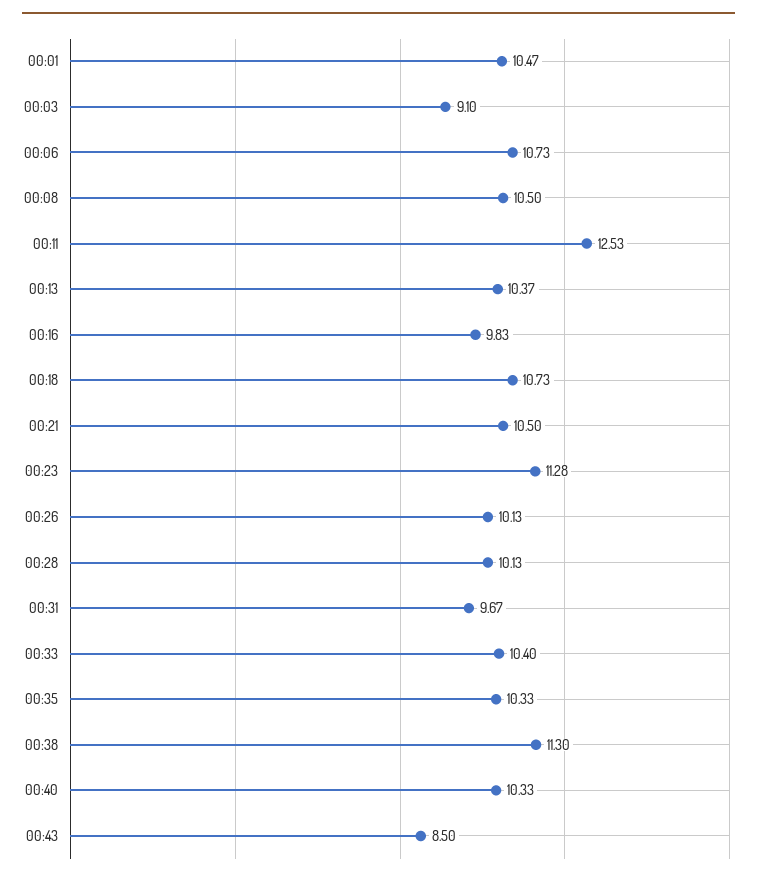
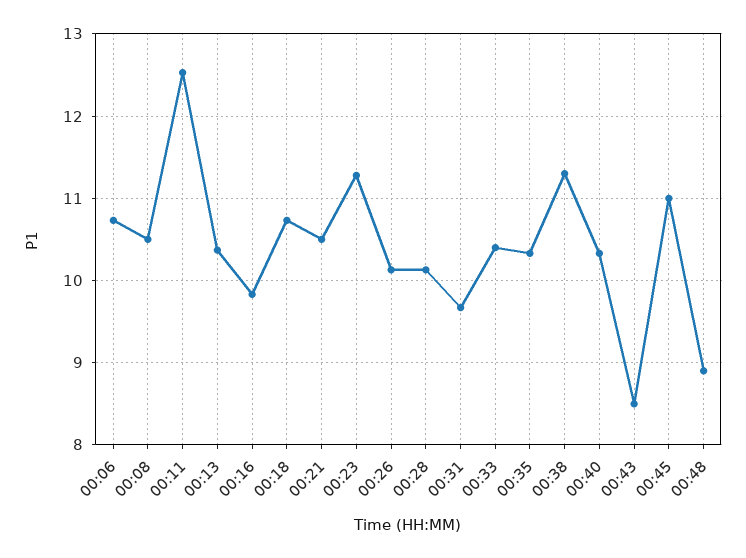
00:01: 10.47 -> none
00:03: 9.1 -> none
00:45: none -> 11
00:48: none -> 8.9

